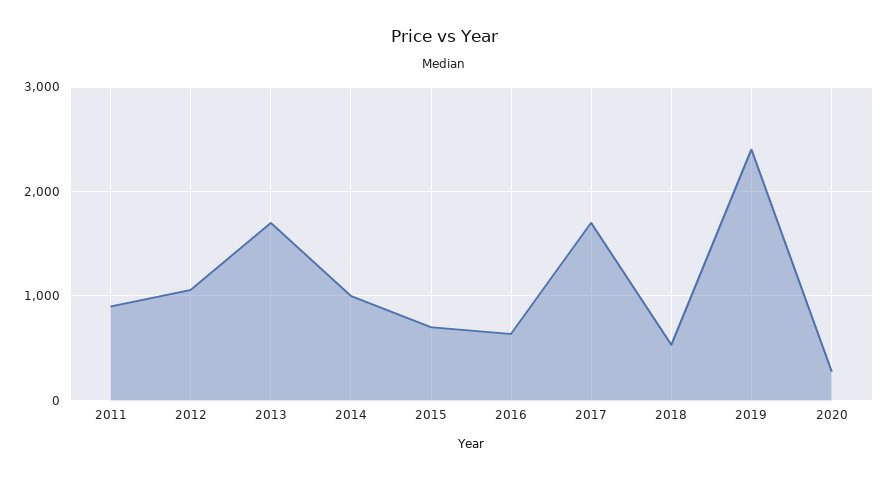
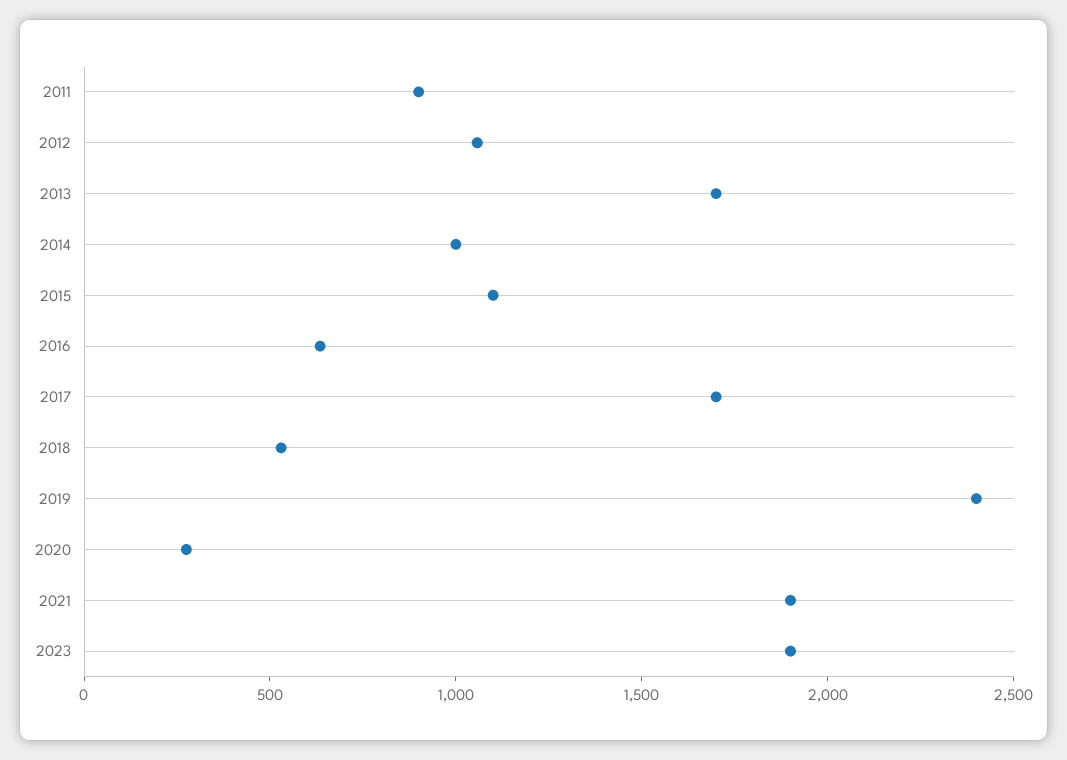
2015: 700 -> 1100
2021: none -> 1900
2023: none -> 1900

